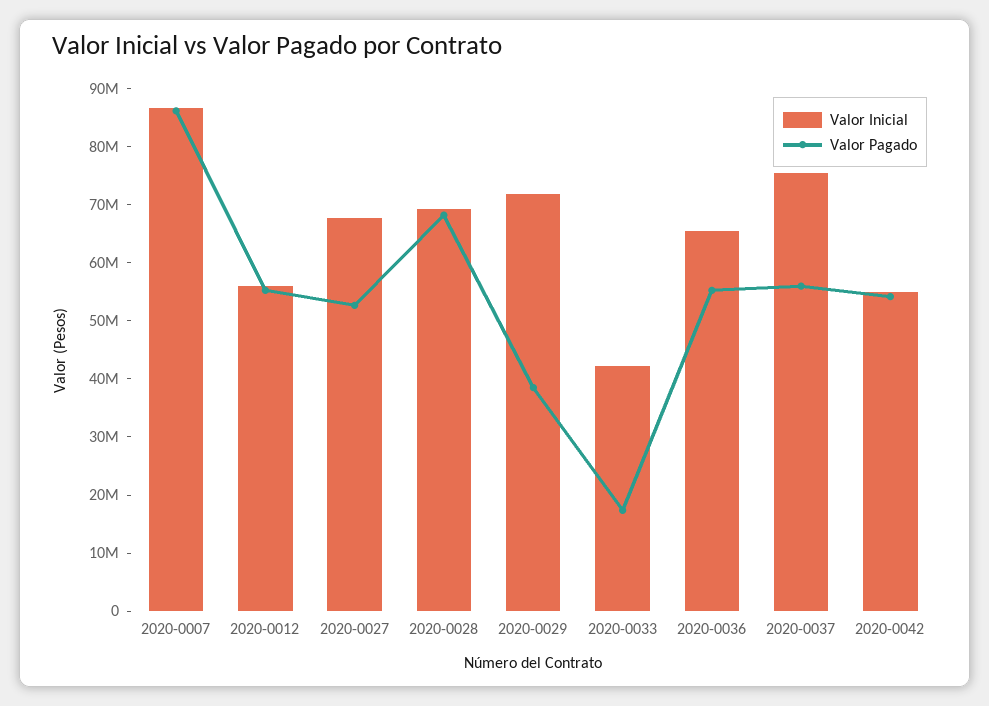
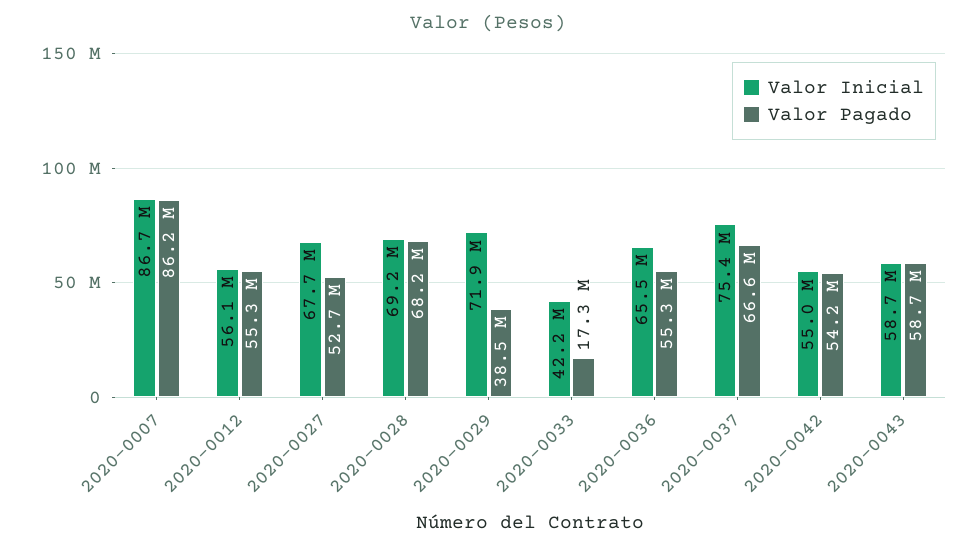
Valor Pagado, 2020-0037: 56000000 -> 66600000
Valor Inicial, 2020-0043: none -> 58700000
Valor Pagado, 2020-0043: none -> 58700000

